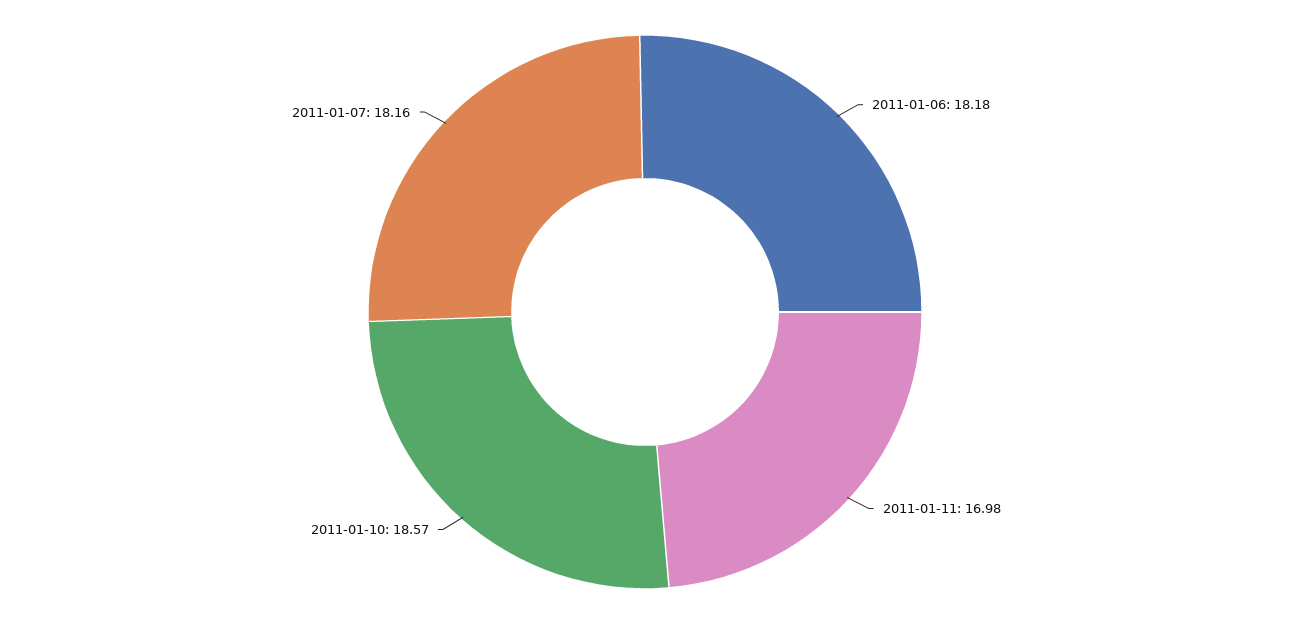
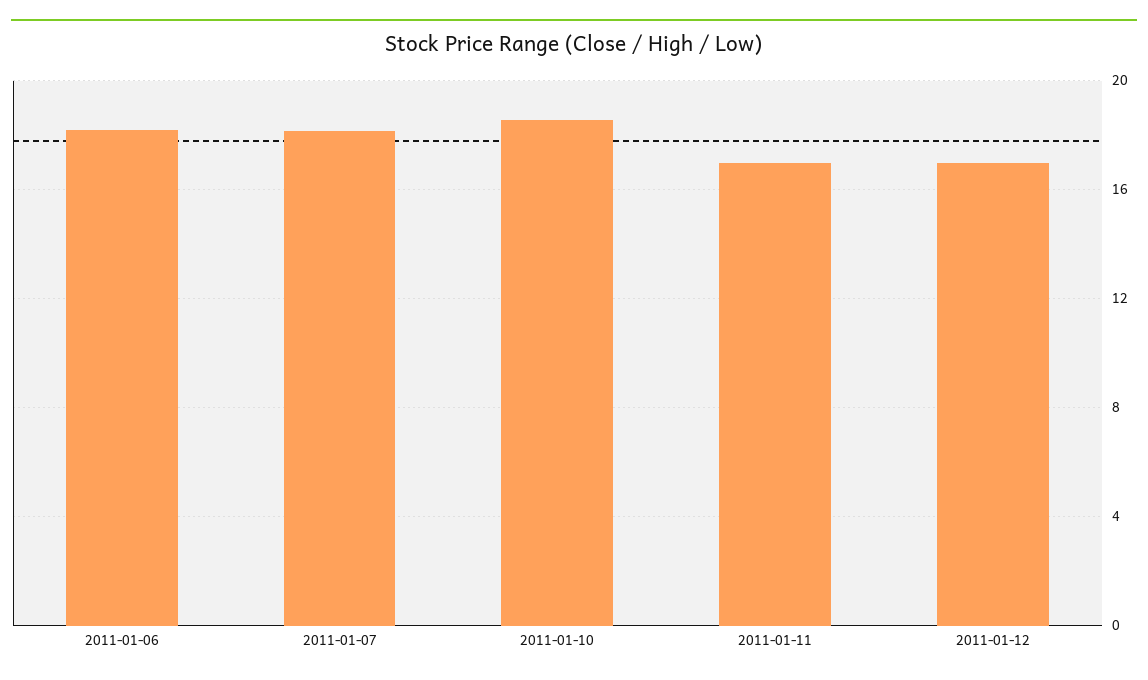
2011-01-12: none -> 17

